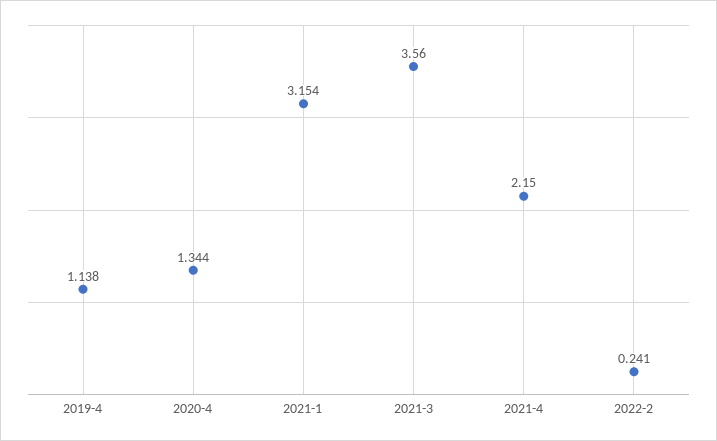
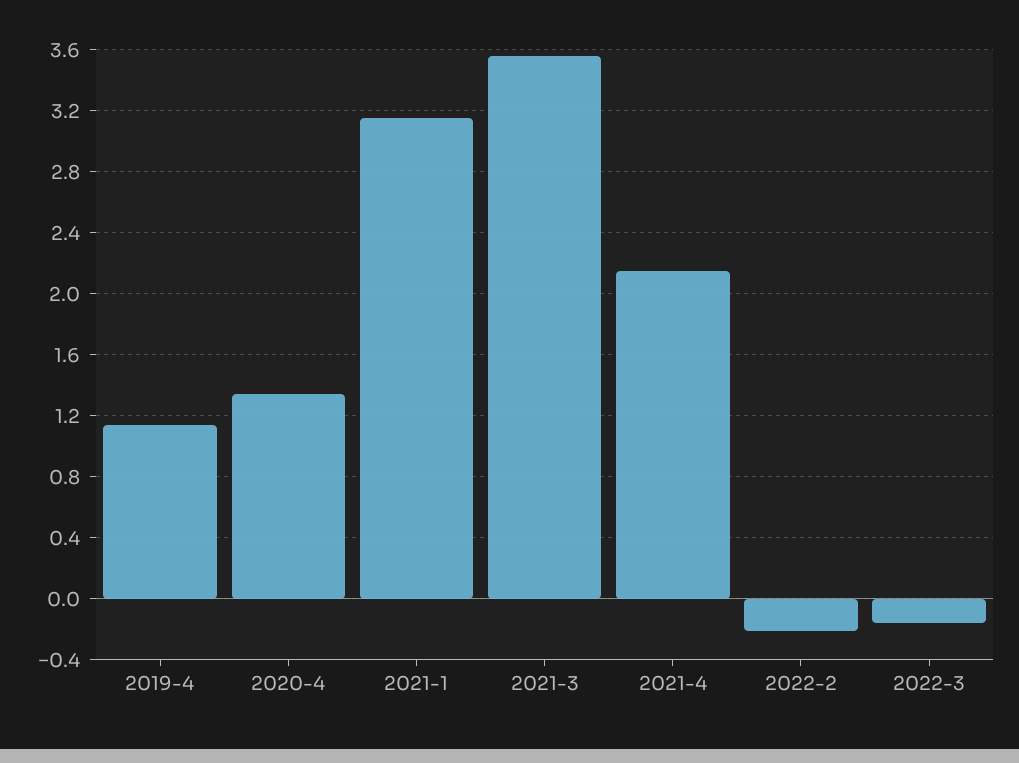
2022-2: 0.241 -> -0.2
2022-3: none -> -0.15

